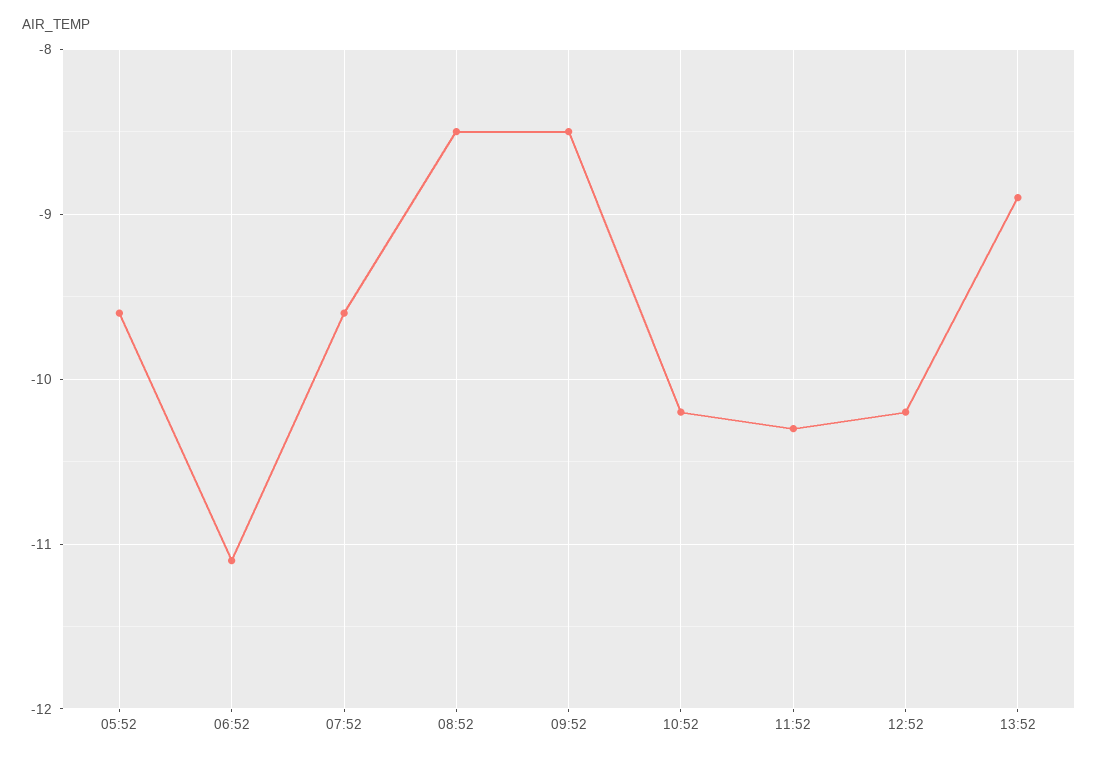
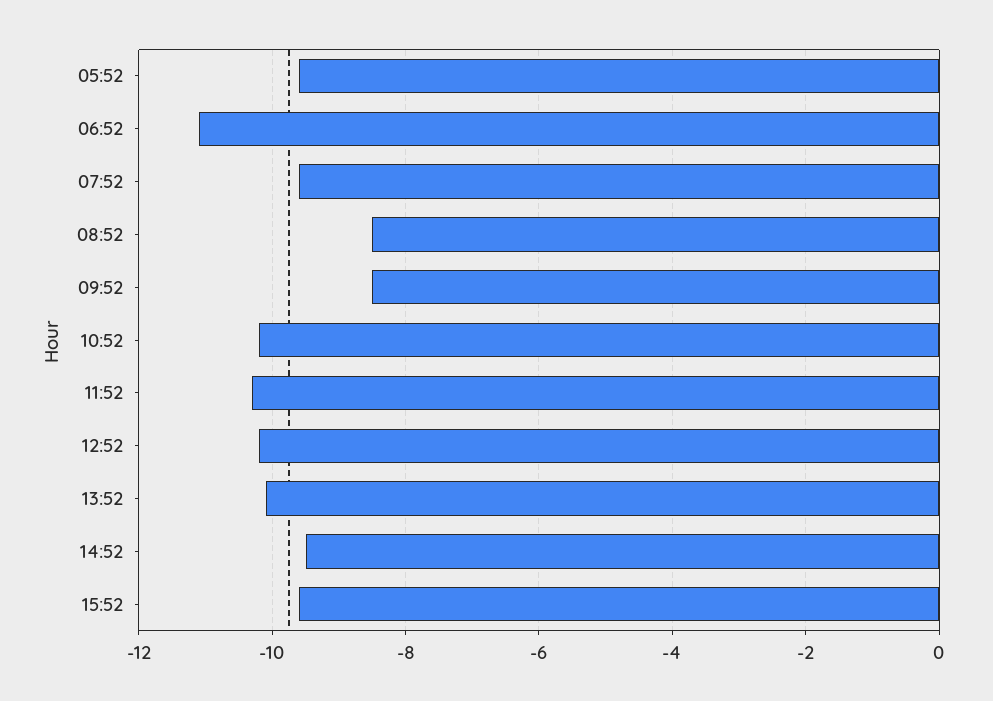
13:52: -8.9 -> -10
14:52: none -> -9.5
15:52: none -> -9.5

